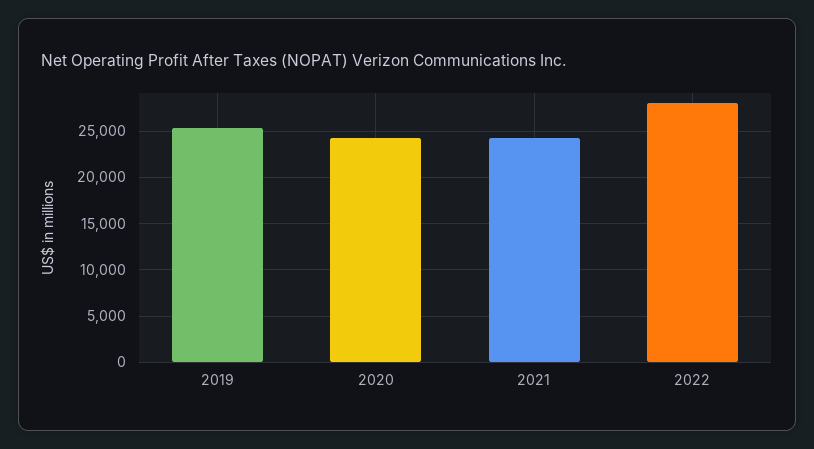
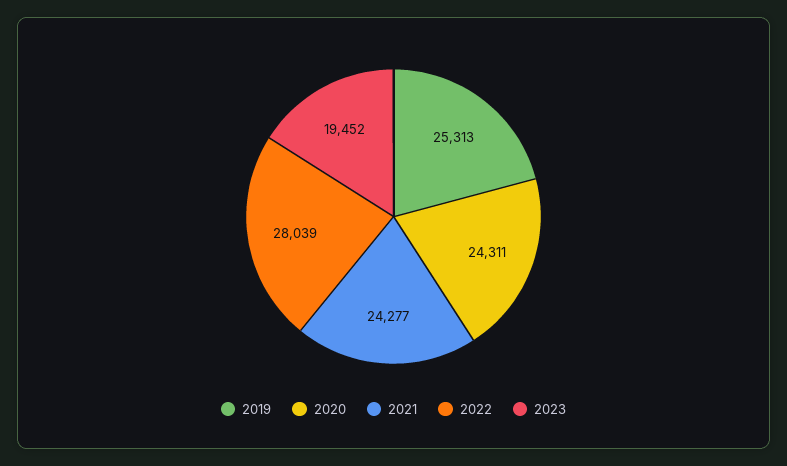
2023: none -> 19452

